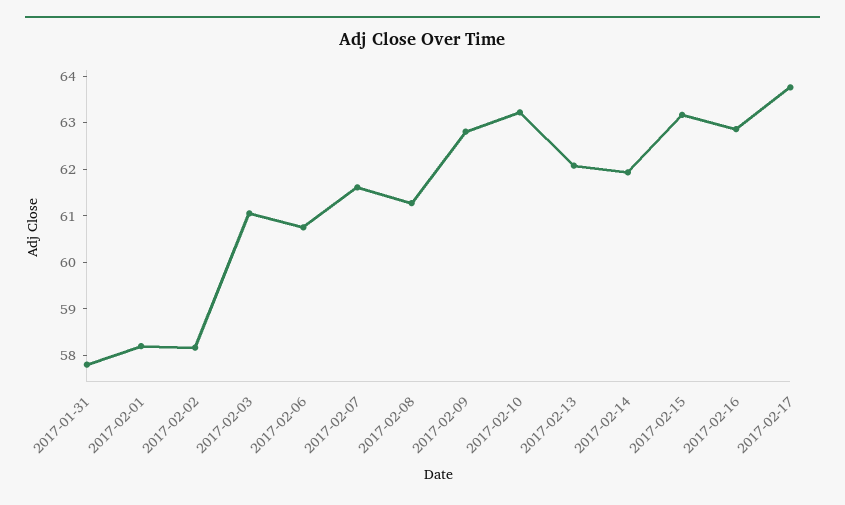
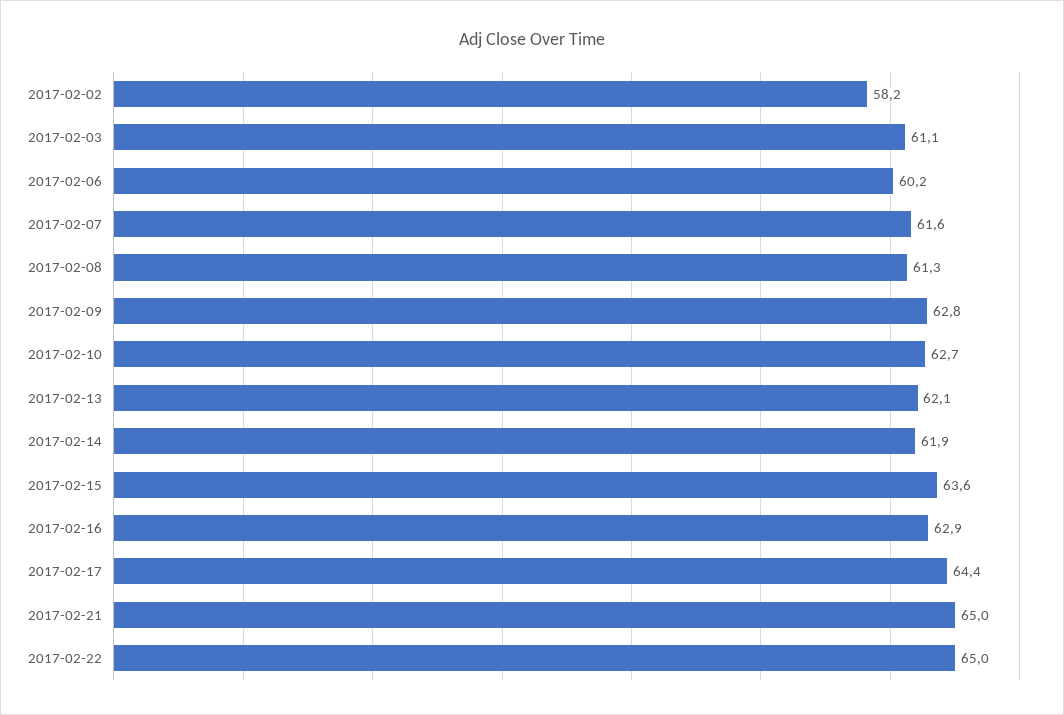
2017-01-31: 57.8 -> none
2017-02-01: 58.2 -> none
2017-02-06: 60.8 -> 60.2
2017-02-10: 63.2 -> 62.7
2017-02-15: 63.2 -> 63.6
2017-02-17: 63.8 -> 64.4
2017-02-21: none -> 65
2017-02-22: none -> 65

